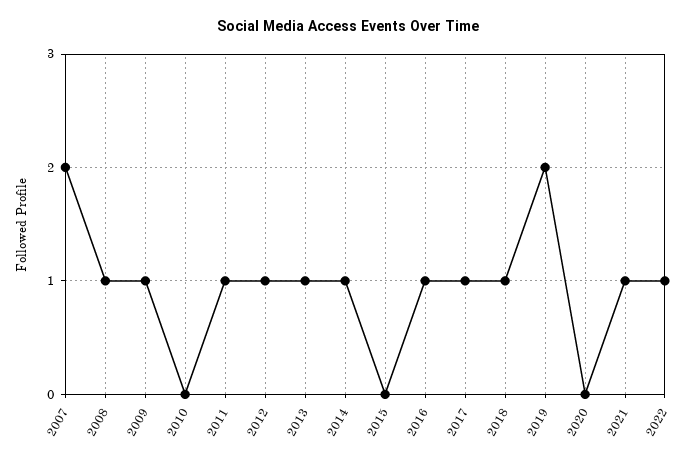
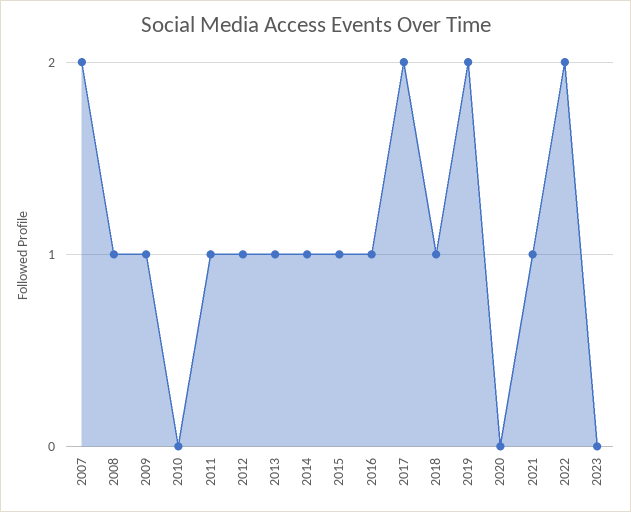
2015: 0 -> 1
2017: 1 -> 2
2022: 1 -> 2
2023: none -> 0

